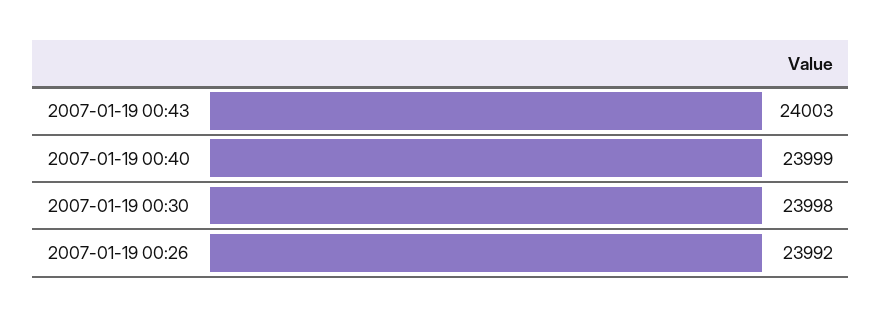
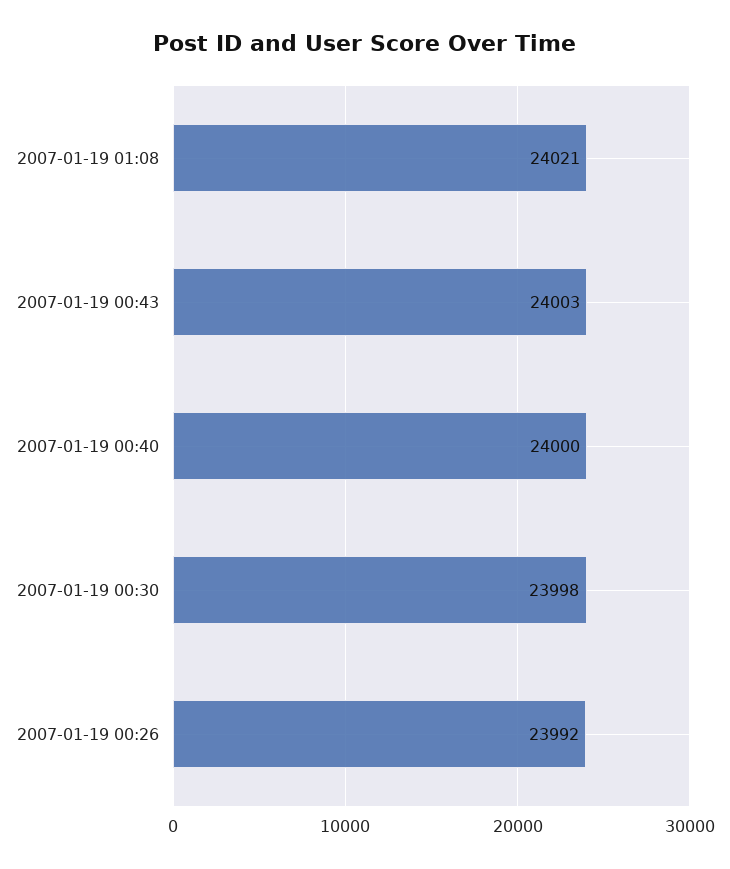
2007-01-19 00:40: 23999 -> 24000
2007-01-19 01:08: none -> 24021

